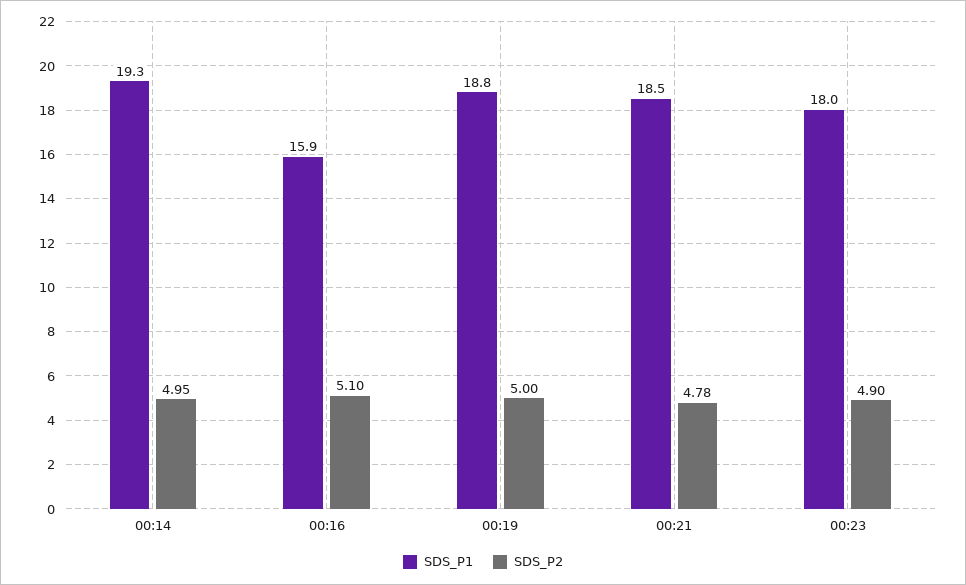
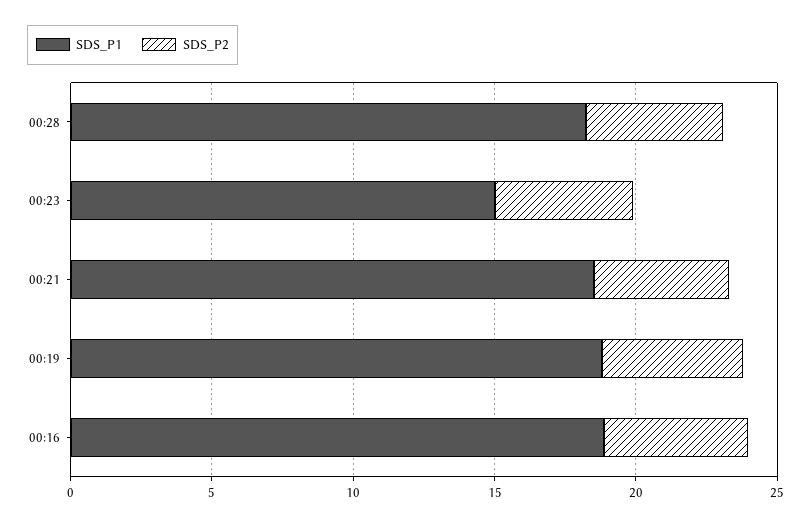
SDS_P1, 00:14: 19.3 -> none
SDS_P2, 00:14: 4.95 -> none
SDS_P1, 00:16: 15.9 -> 19
SDS_P1, 00:23: 18 -> 15
SDS_P1, 00:28: none -> 18
SDS_P2, 00:28: none -> 5

